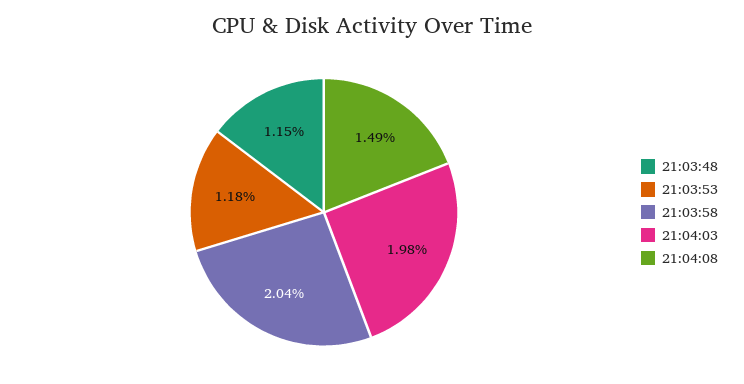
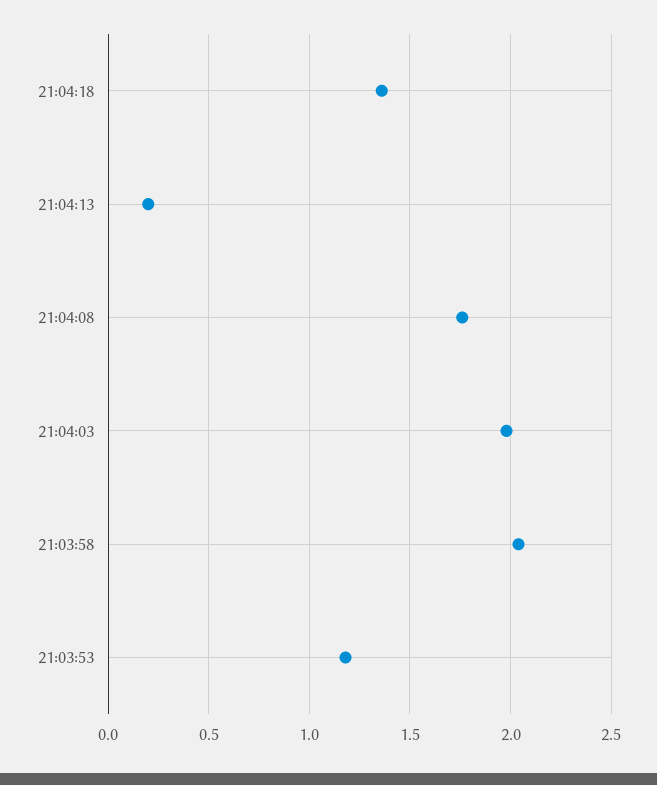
21:03:48: 1.15 -> none
21:04:08: 1.49 -> 1.75
21:04:18: none -> 1.35
21:04:13: none -> 0.2

